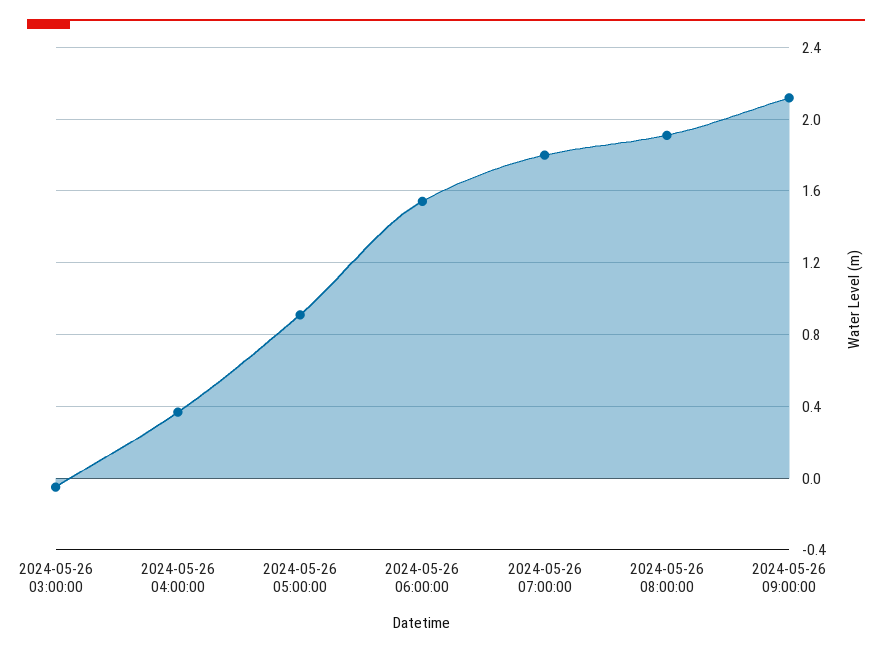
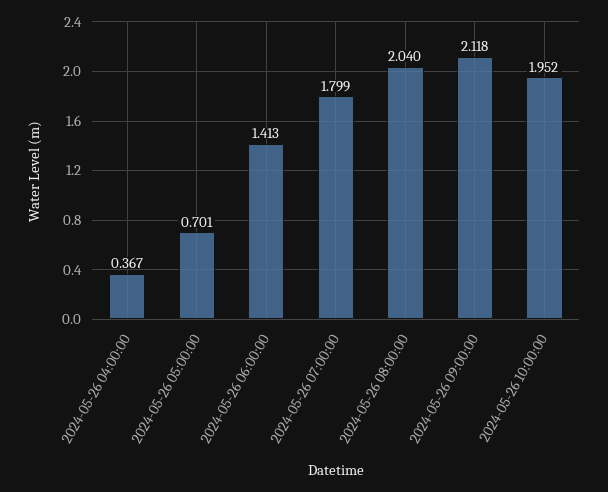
2024-05-26 03:00:00: -0.05 -> none
2024-05-26 05:00:00: 0.9 -> 0.701
2024-05-26 06:00:00: 1.55 -> 1.413
2024-05-26 08:00:00: 1.9 -> 2.04
2024-05-26 10:00:00: none -> 1.952

